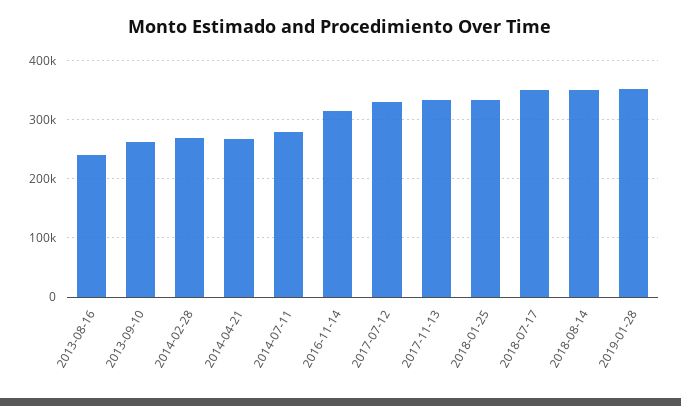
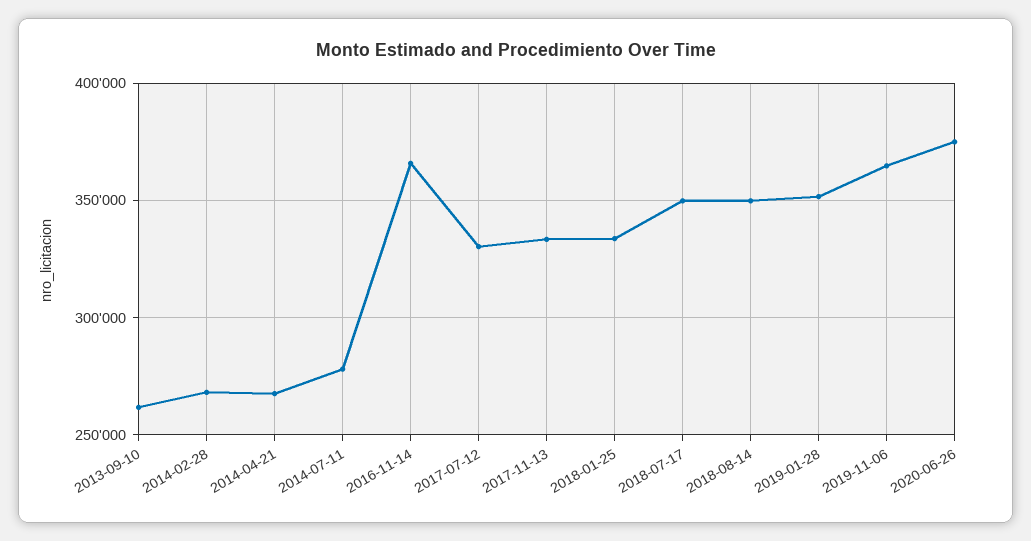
2013-08-16: 240000 -> none
2016-11-14: 320000 -> 365000
2019-11-06: none -> 365000
2020-06-26: none -> 375000

